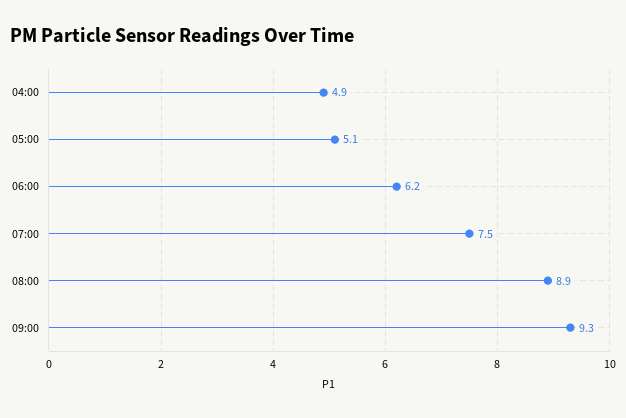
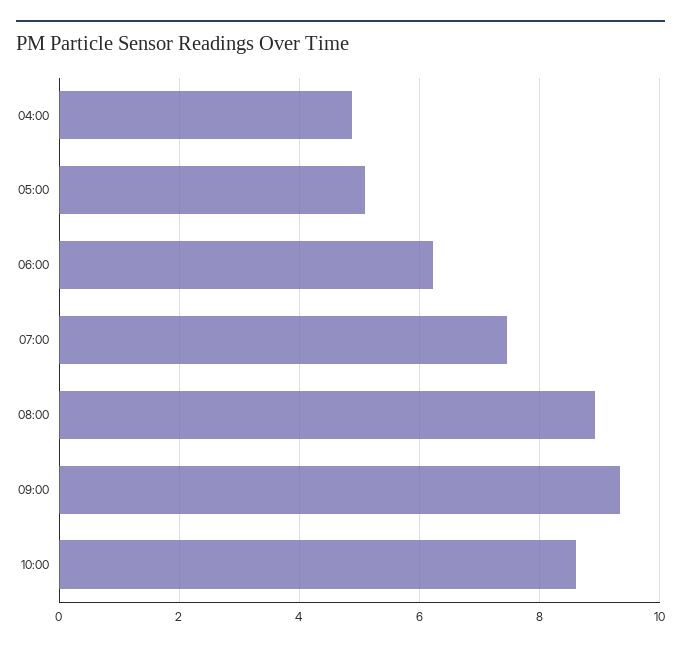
10:00: none -> 8.6

